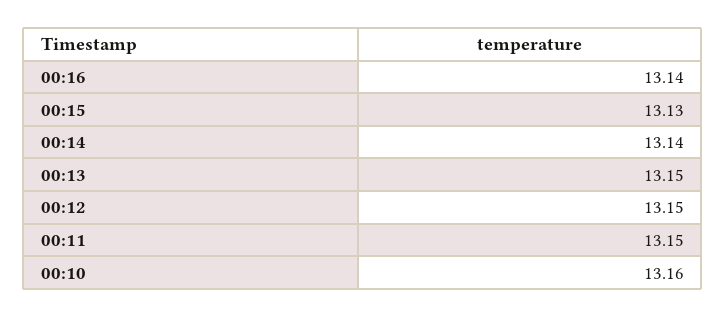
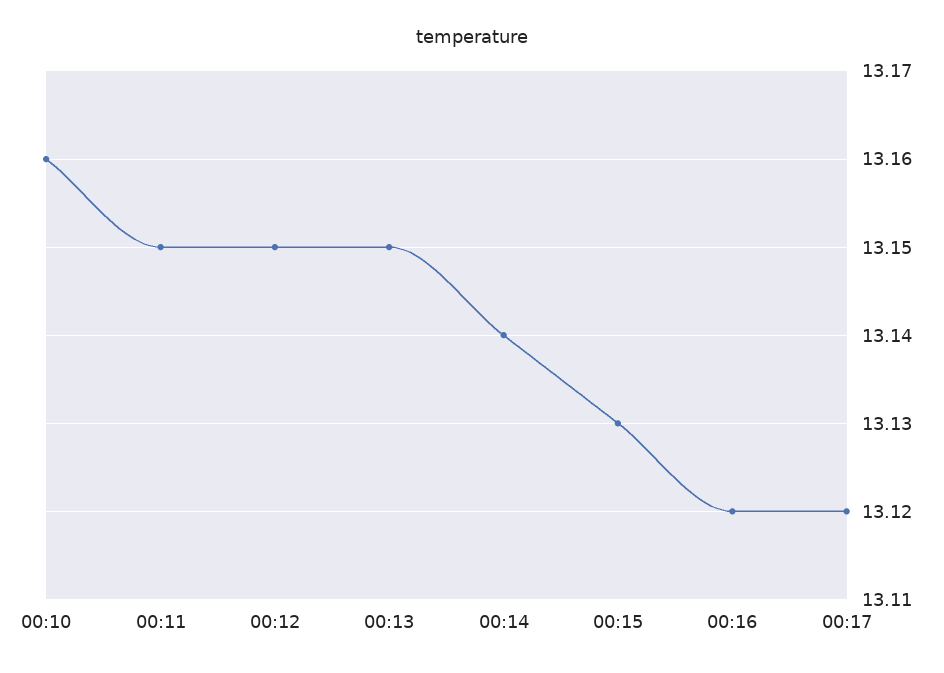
00:16: 13.14 -> 13.12
00:17: none -> 13.12

